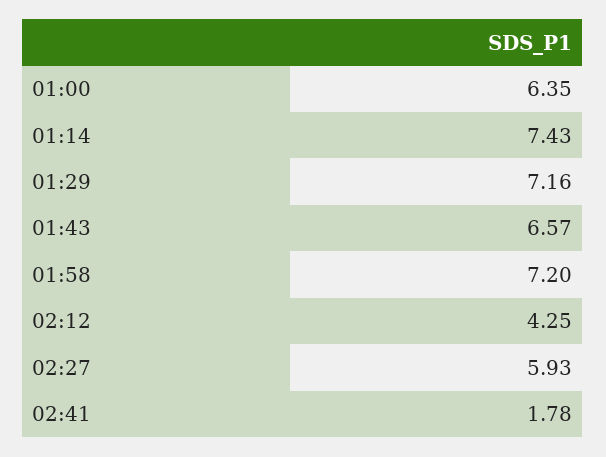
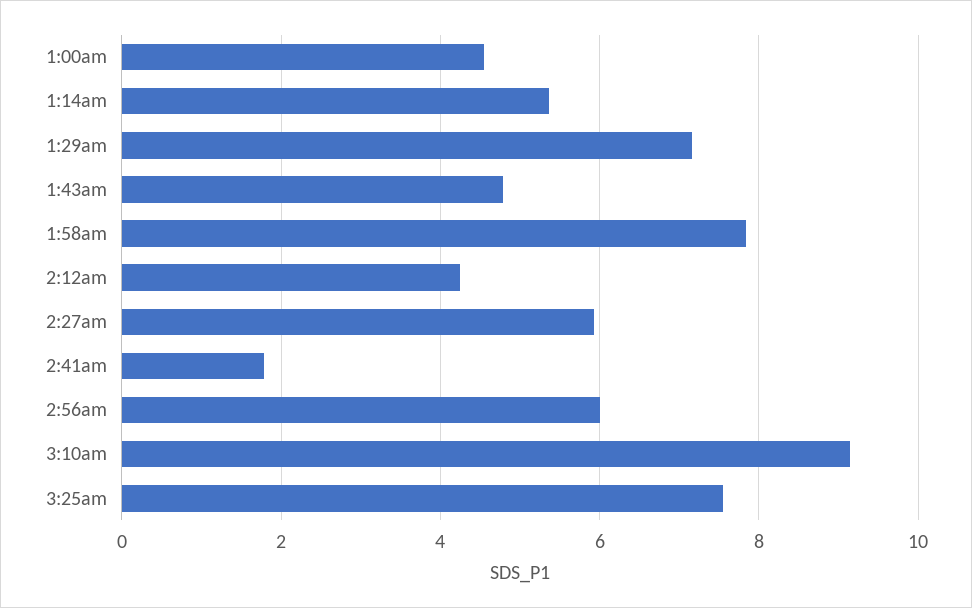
01:00: 6.35 -> 4.6
01:14: 7.43 -> 5.4
01:43: 6.57 -> 4.8
01:58: 7.2 -> 7.8
2:56am: none -> 6
3:10am: none -> 9.2
3:25am: none -> 7.6

